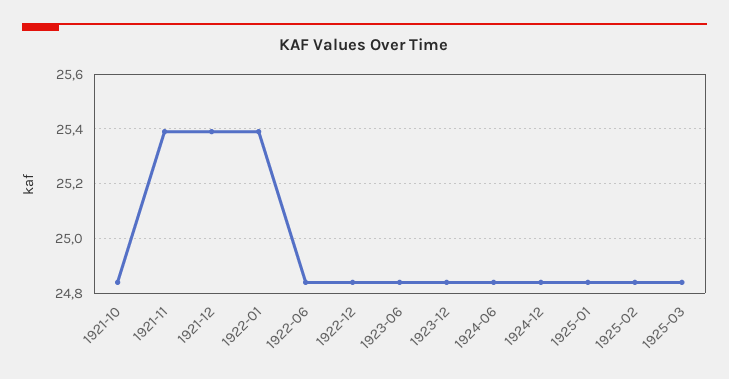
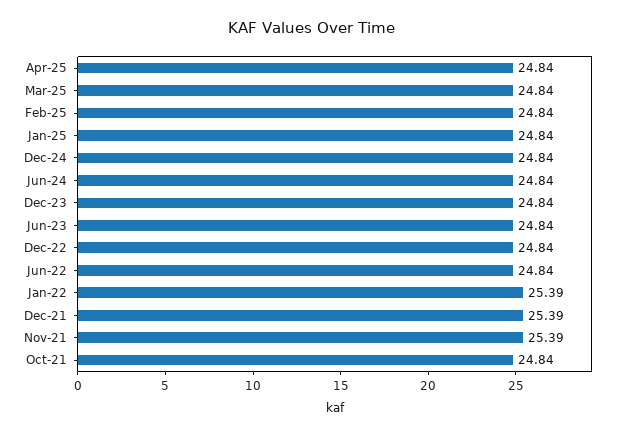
Apr-25: none -> 24.84

